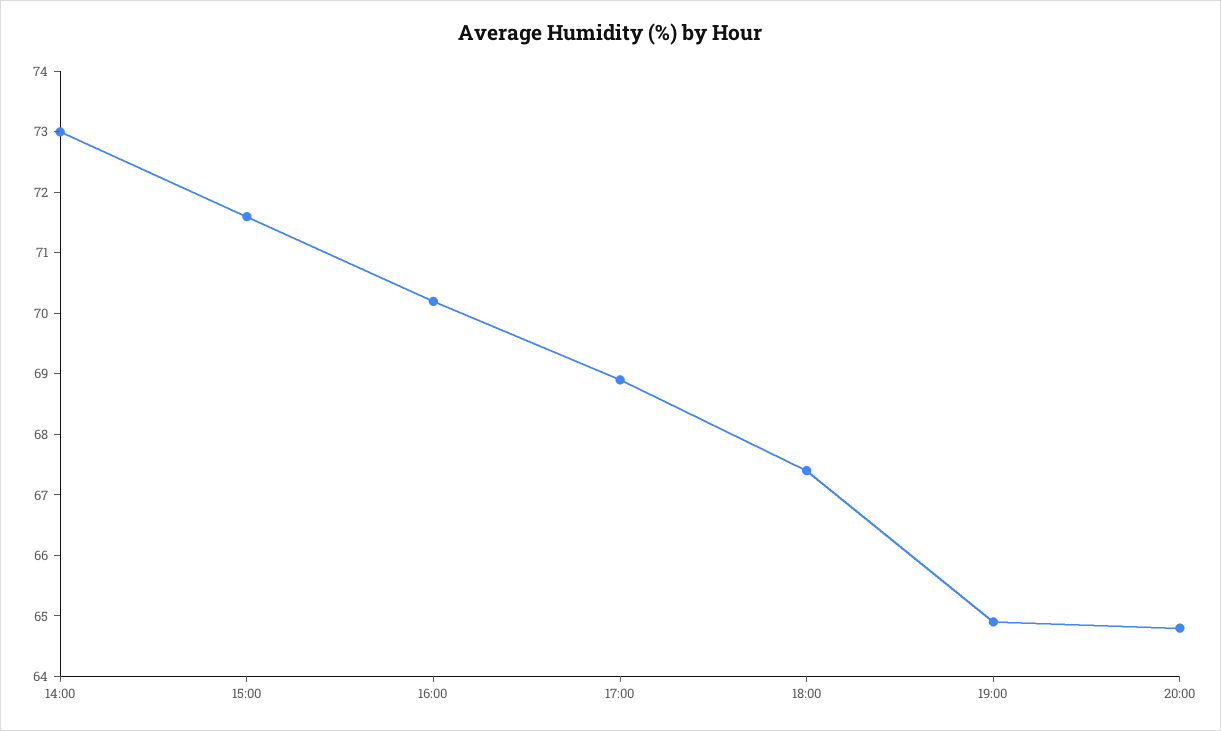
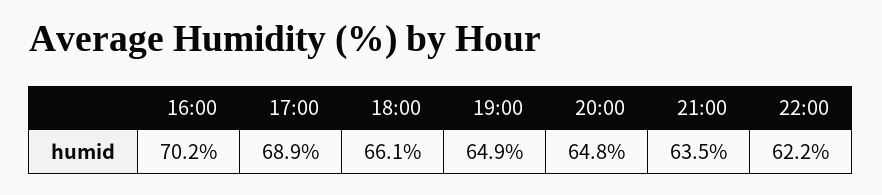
14:00: 73 -> none
15:00: 71.5 -> none
18:00: 67.5 -> 66.1
21:00: none -> 63.5
22:00: none -> 62.2

